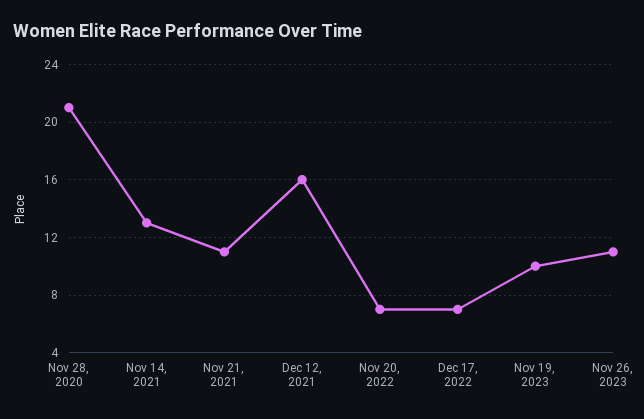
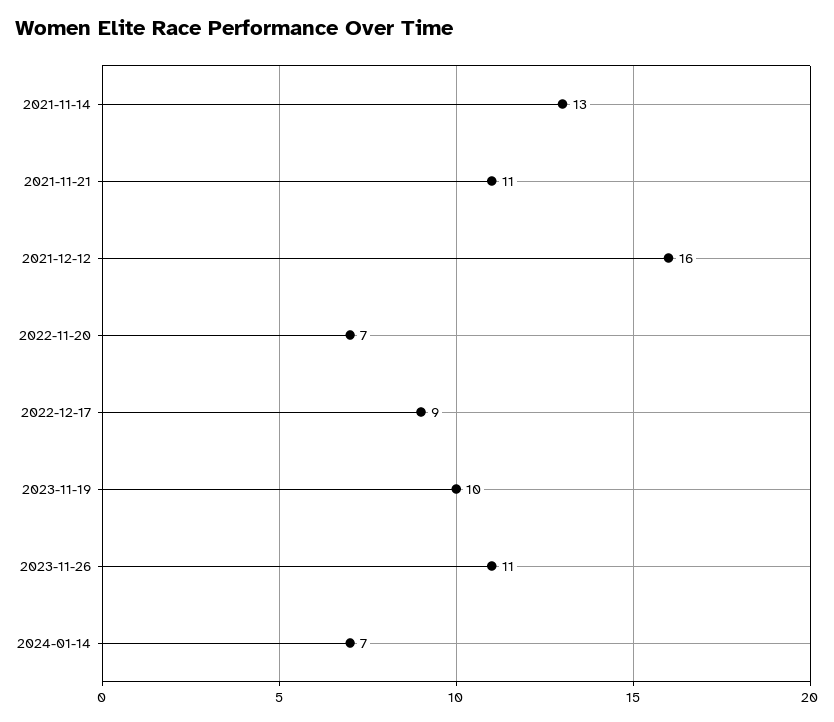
Nov 28, 2020: 21 -> none
Dec 17, 2022: 7 -> 9
2024-01-14: none -> 7

